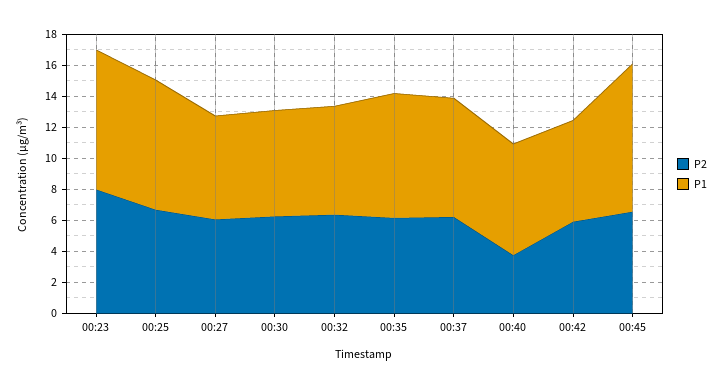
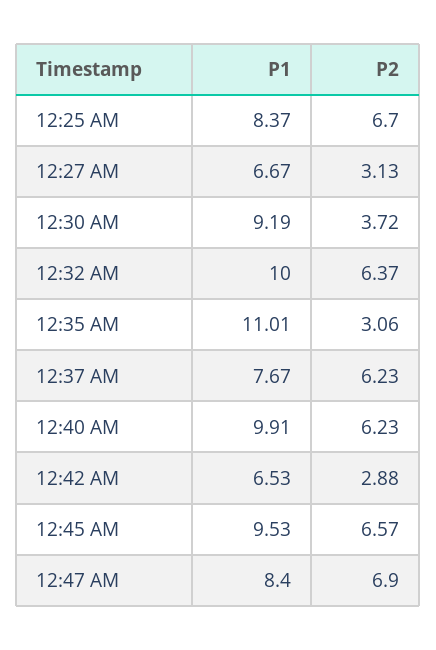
P2, 00:23: 8 -> none
P1, 00:23: 9 -> none
P2, 00:27: 6 -> 3.13
P2, 00:30: 6 -> 3.72
P1, 00:30: 7 -> 9.19
P1, 00:32: 7 -> 10
P2, 00:35: 6 -> 3.06
P1, 00:35: 8 -> 11.01
P2, 00:40: 4 -> 6.23
P1, 00:40: 7 -> 9.91
P2, 00:42: 6 -> 2.88
P1, 12:47 AM: none -> 8.4
P2, 12:47 AM: none -> 6.9

